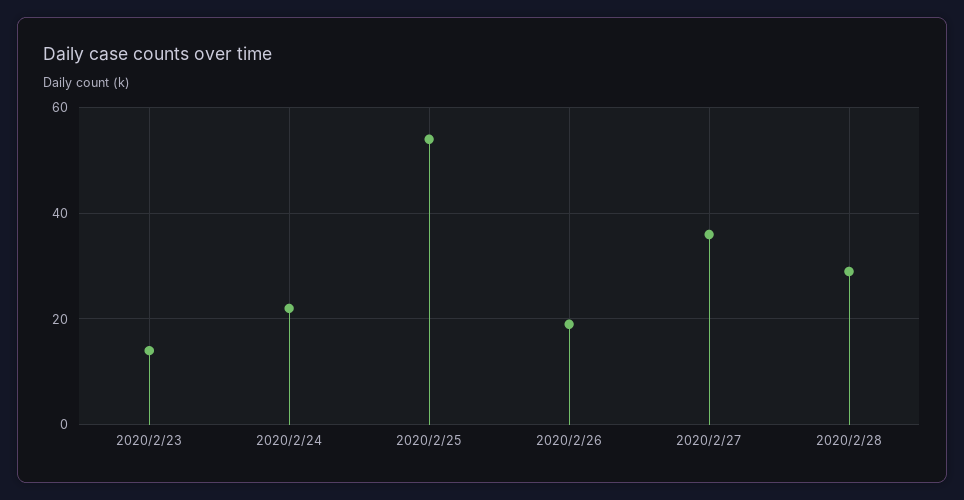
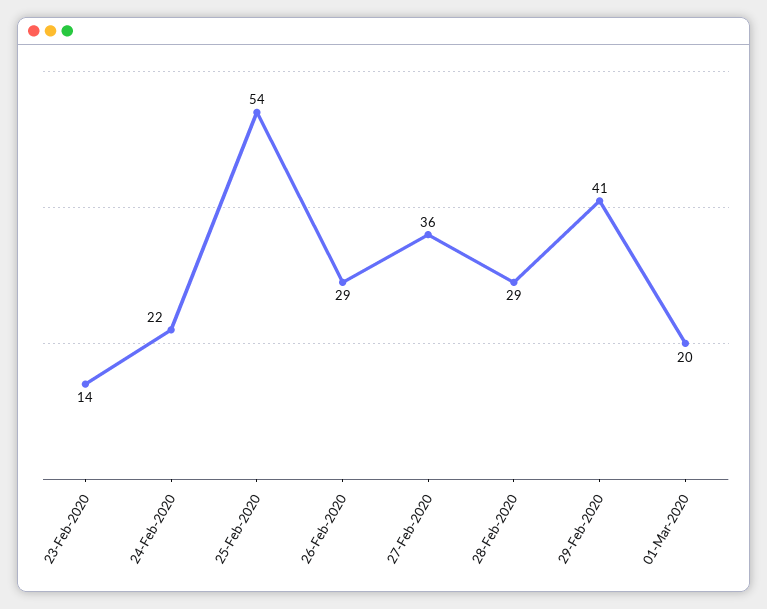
2020/2/26: 20 -> 29
29-Feb-2020: none -> 41
01-Mar-2020: none -> 20

